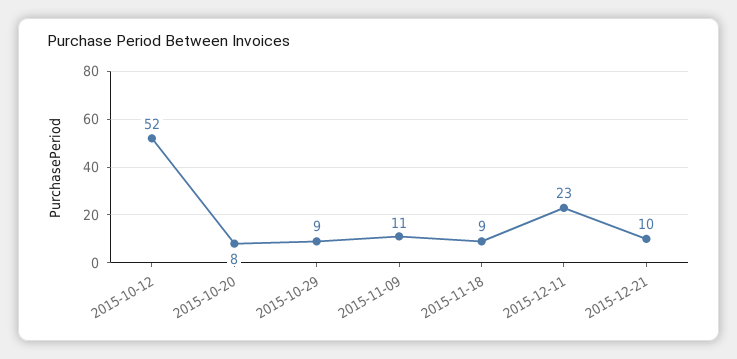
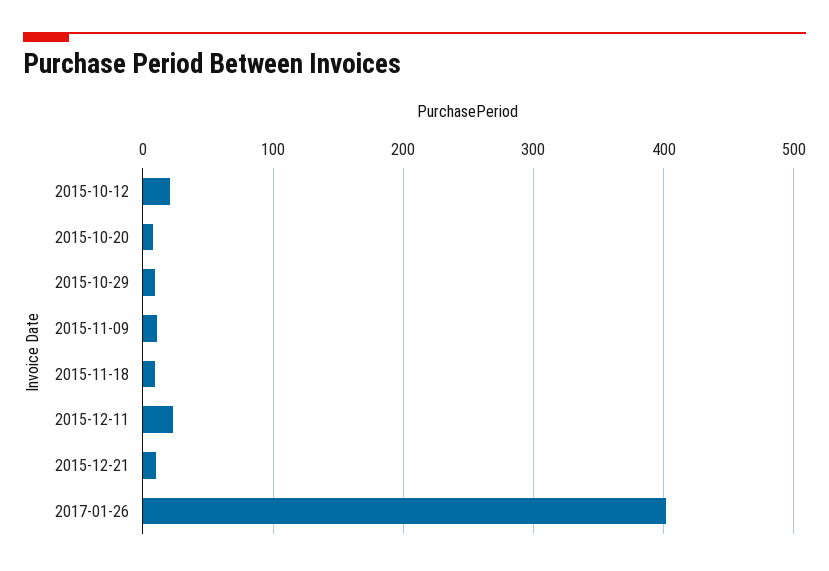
2015-10-12: 52 -> 20
2017-01-26: none -> 400

